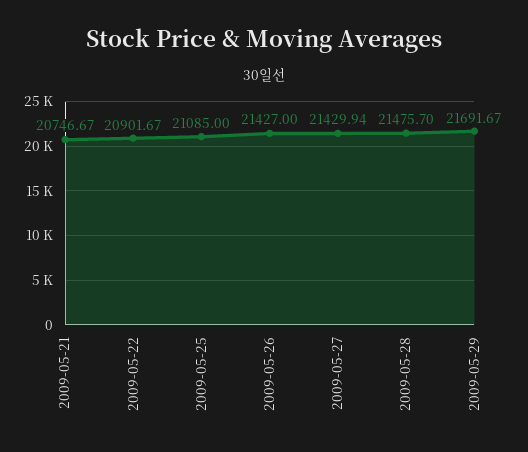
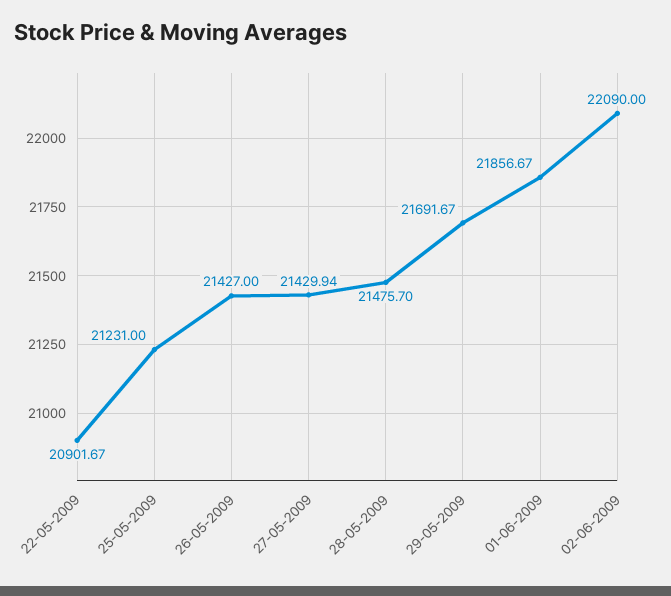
2009-05-21: 20746.67 -> none
2009-05-25: 21085 -> 21231
01-06-2009: none -> 21856.67
02-06-2009: none -> 22090

